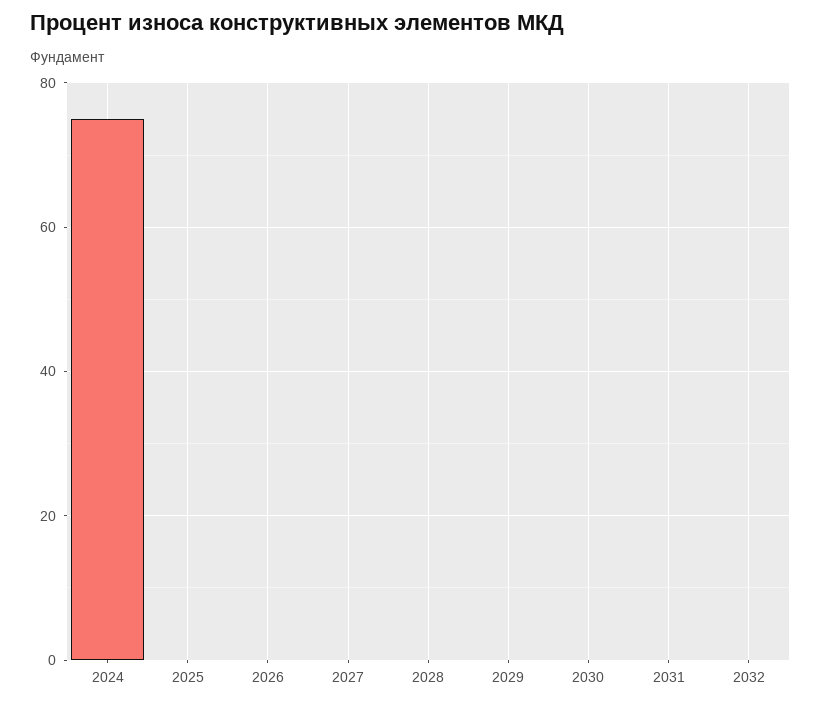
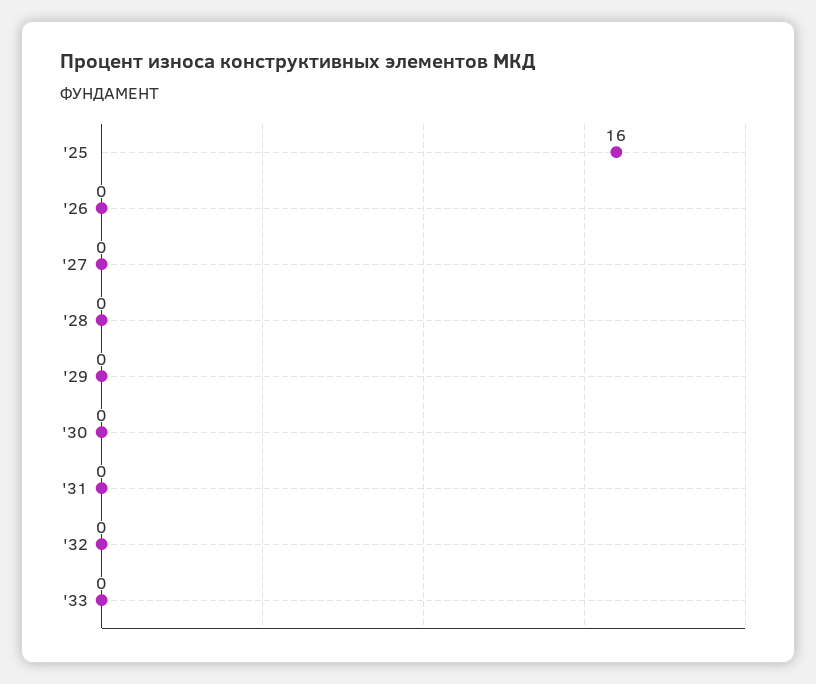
2024: 75 -> none
2025: 0 -> 16
'33: none -> 0

